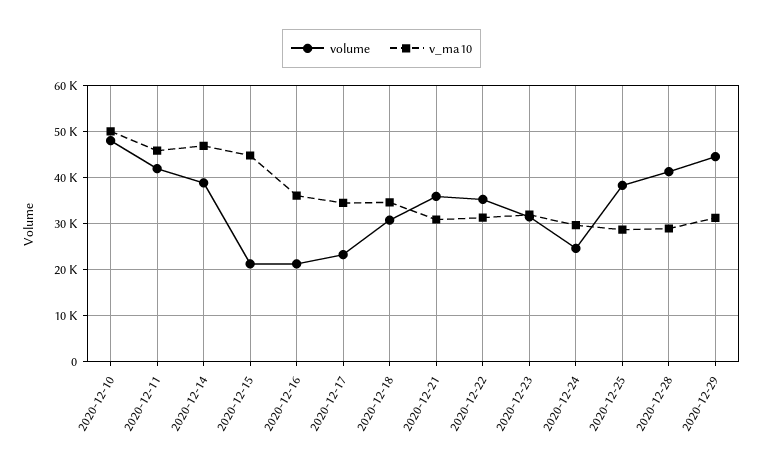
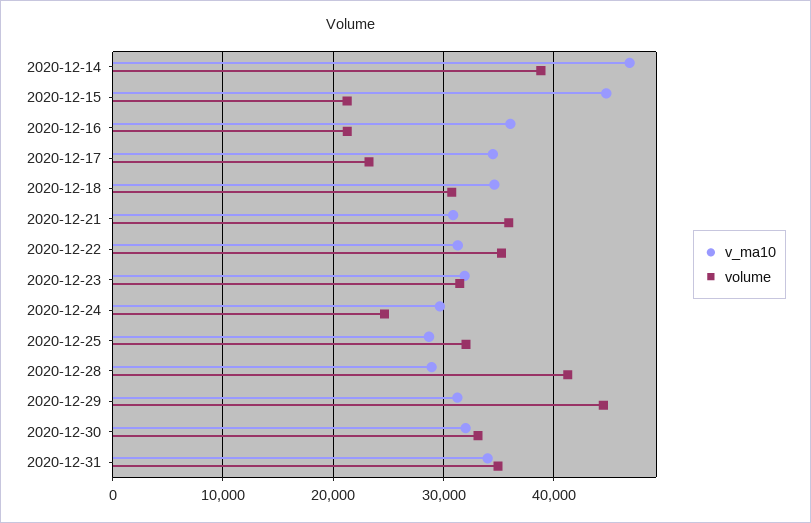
volume, 2020-12-10: 48000 -> none
v_ma10, 2020-12-10: 50000 -> none
volume, 2020-12-11: 42000 -> none
v_ma10, 2020-12-11: 46000 -> none
volume, 2020-12-25: 38000 -> 32000
v_ma10, 2020-12-30: none -> 32000
volume, 2020-12-30: none -> 33000
v_ma10, 2020-12-31: none -> 34000
volume, 2020-12-31: none -> 35000

